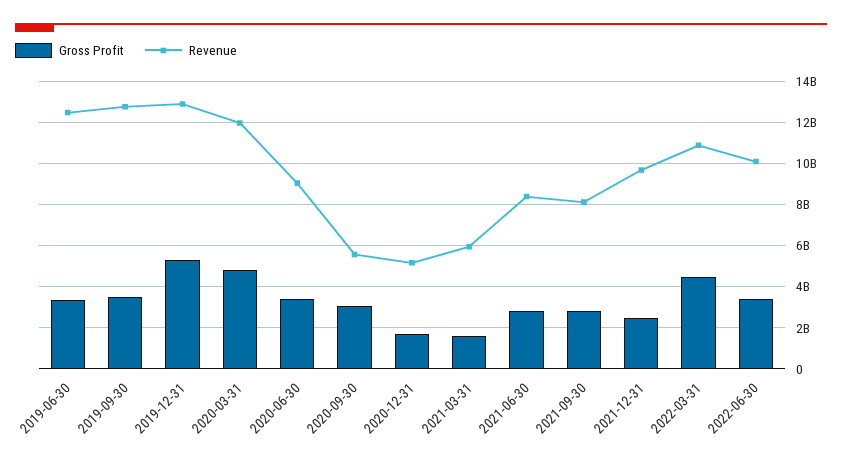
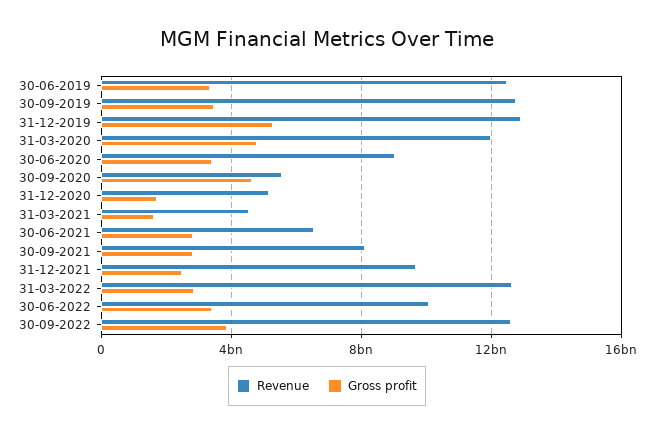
Gross Profit, 2020-09-30: 3000000000 -> 4500000000
Revenue, 2021-03-31: 6000000000 -> 4500000000
Revenue, 2021-06-30: 8500000000 -> 6500000000
Gross Profit, 2022-03-31: 4500000000 -> 3000000000
Revenue, 2022-03-31: 11000000000 -> 12500000000
Revenue, 30-09-2022: none -> 12500000000
Gross Profit, 30-09-2022: none -> 4000000000

